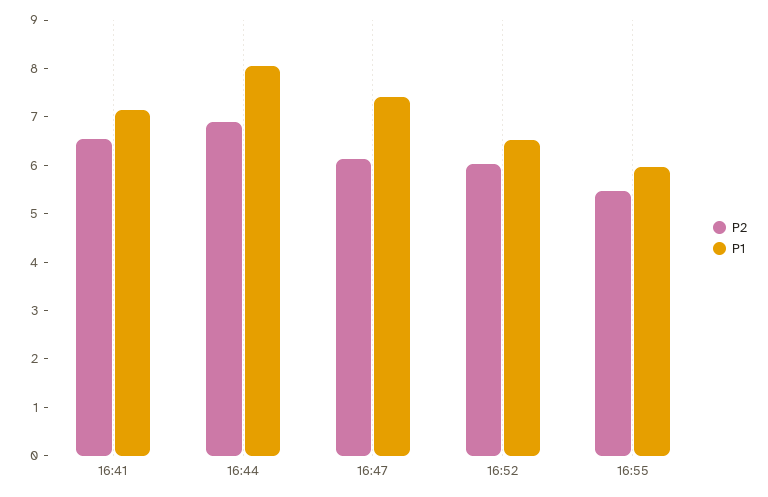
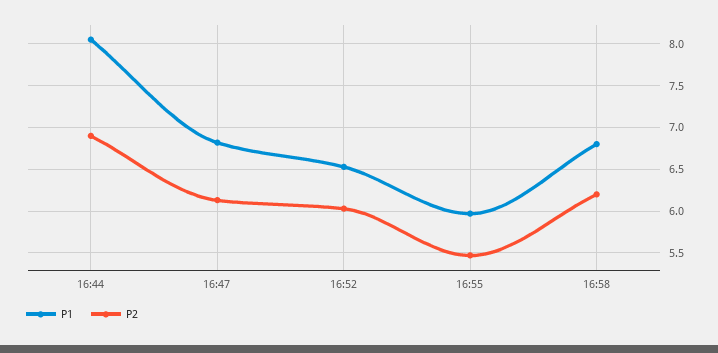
P2, 16:41: 6.6 -> none
P1, 16:41: 7.2 -> none
P1, 16:47: 7.4 -> 6.8
P1, 16:58: none -> 6.8
P2, 16:58: none -> 6.2

